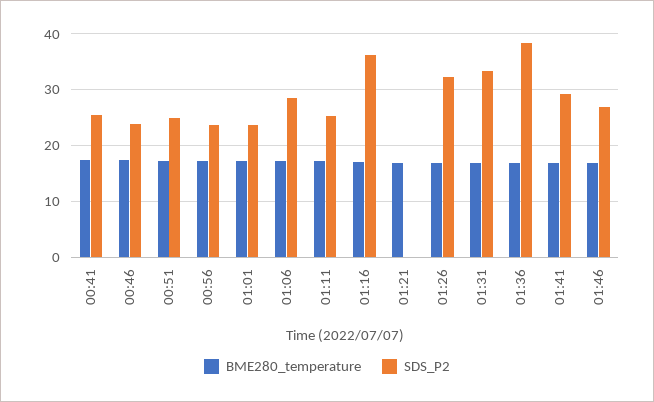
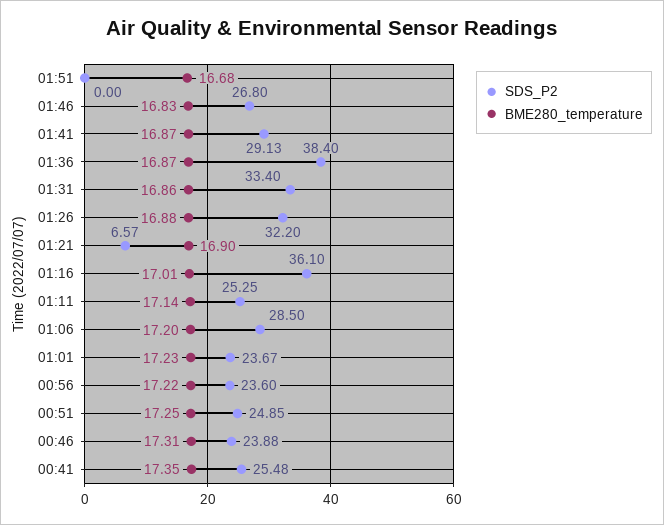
SDS_P2, 01:21: 0 -> 6.57
SDS_P2, 01:51: none -> 0
BME280_temperature, 01:51: none -> 16.68

